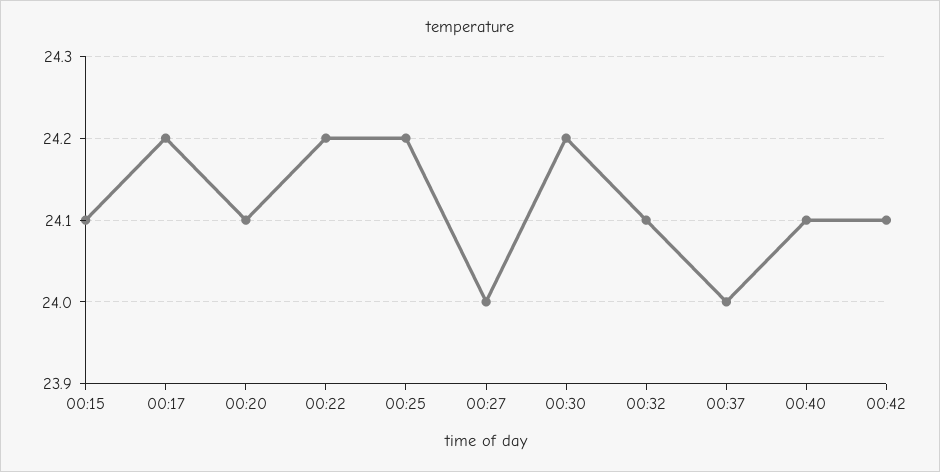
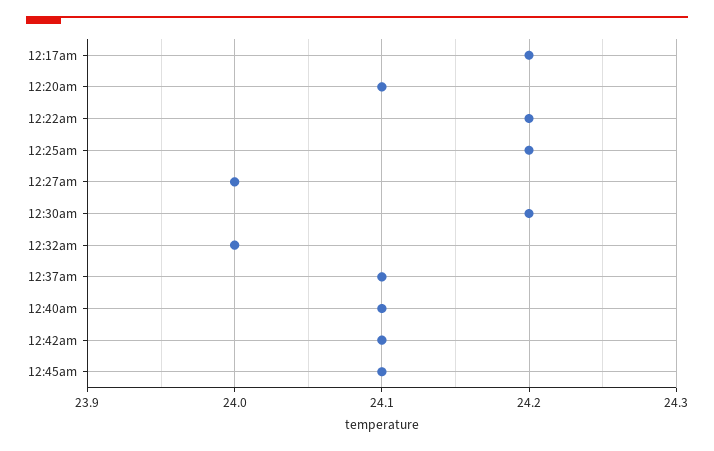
00:15: 24.1 -> none
00:32: 24.1 -> 24
00:37: 24 -> 24.1
12:45am: none -> 24.1

